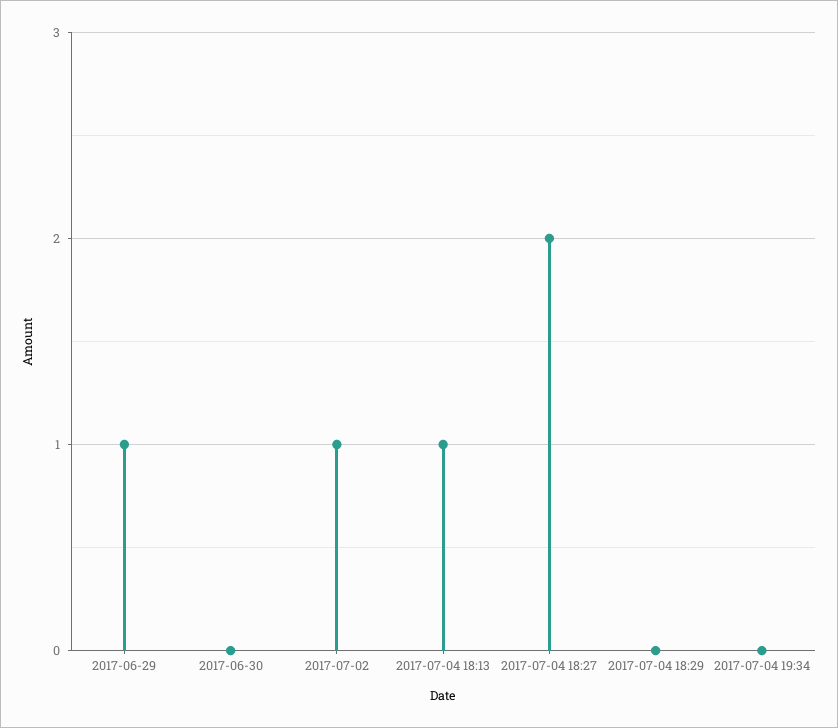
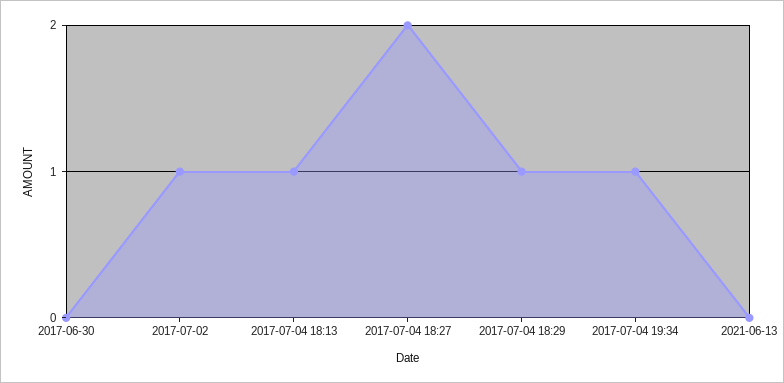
2017-06-29: 1 -> none
2017-07-04 18:29: 0 -> 1
2017-07-04 19:34: 0 -> 1
2021-06-13: none -> 0

